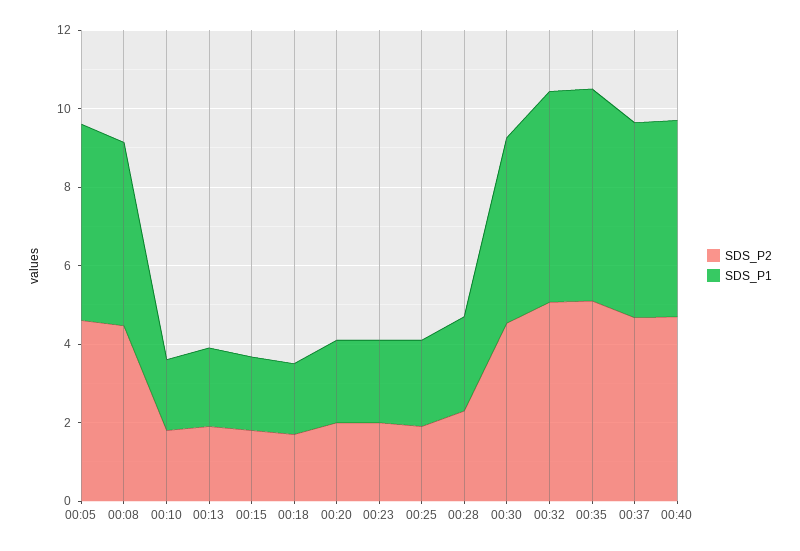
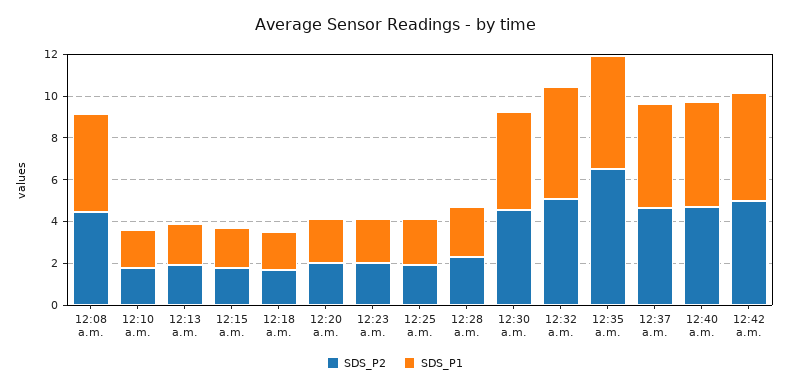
SDS_P2, 00:05: 4.5 -> none
SDS_P1, 00:05: 5 -> none
SDS_P2, 00:35: 5 -> 6.5
SDS_P2, 12:42 a.m.: none -> 5
SDS_P1, 12:42 a.m.: none -> 5

